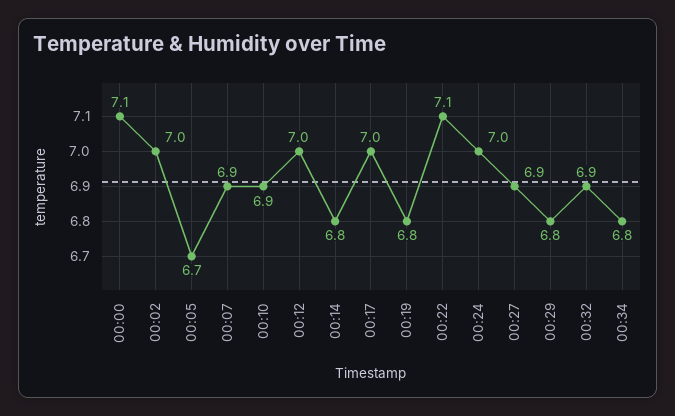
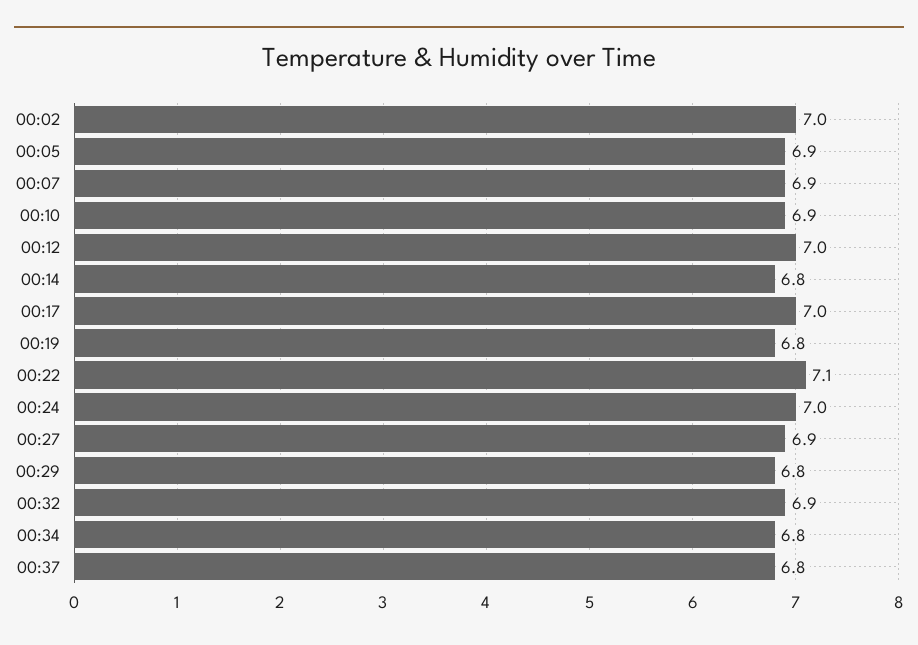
00:00: 7.1 -> none
00:05: 6.7 -> 6.9
00:37: none -> 6.8

